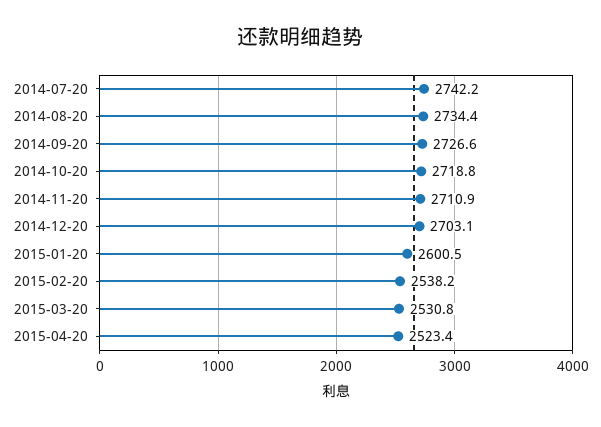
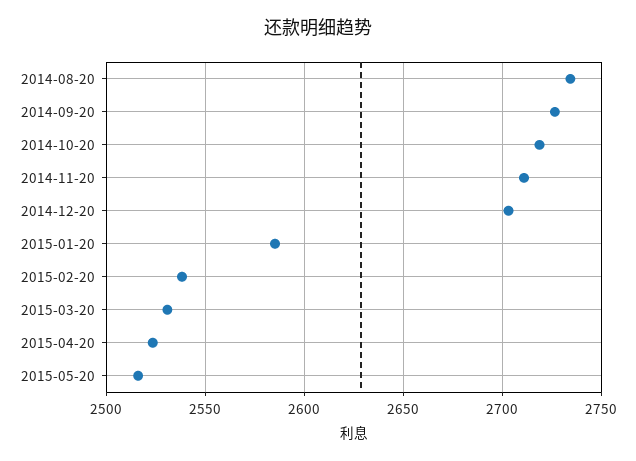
2014-07-20: 2742.2 -> none
2015-01-20: 2600.5 -> 2585
2015-05-20: none -> 2515

